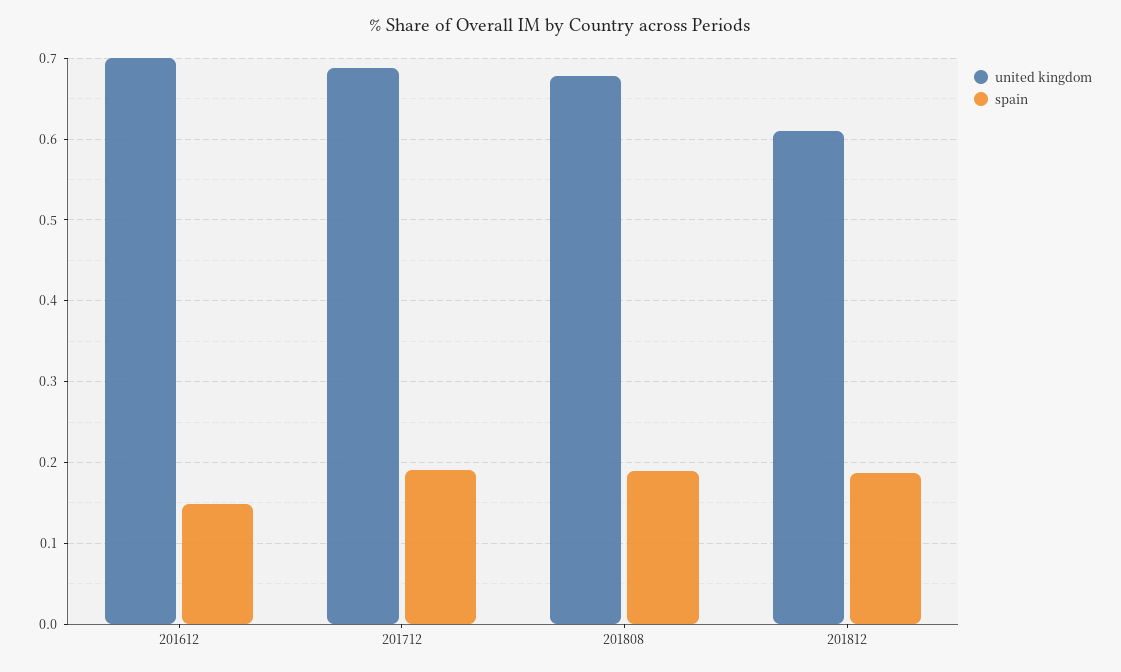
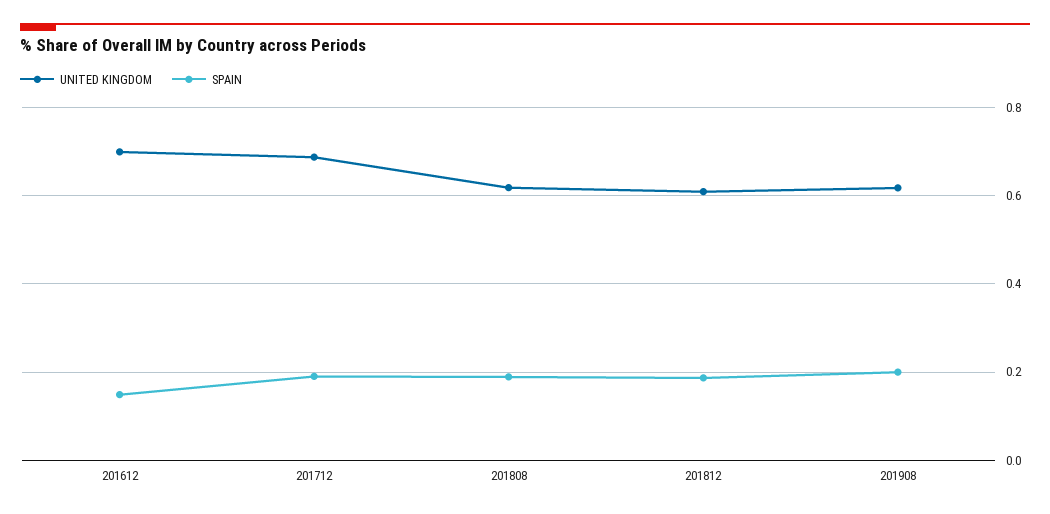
united kingdom, 201808: 0.68 -> 0.62
united kingdom, 201908: none -> 0.62
spain, 201908: none -> 0.2

